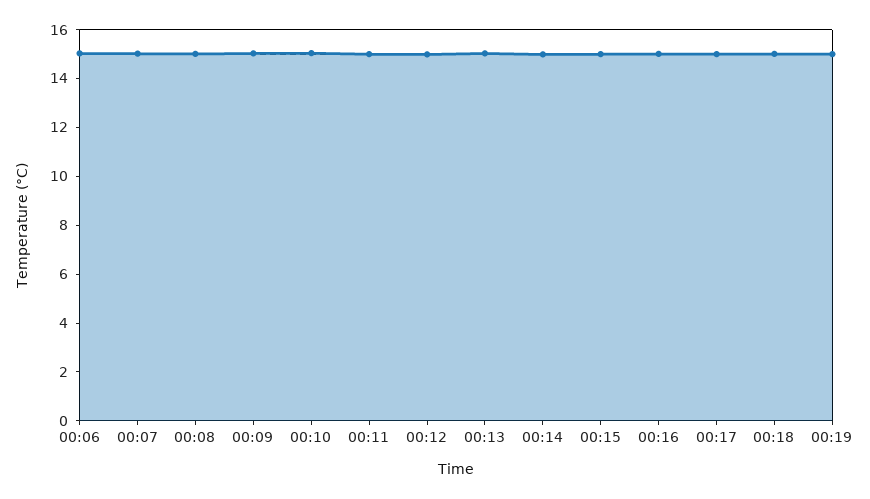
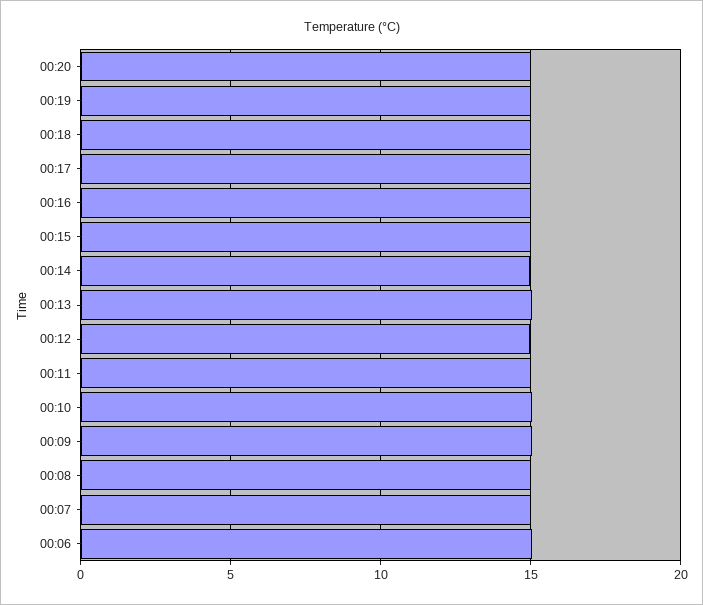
00:20: none -> 15

